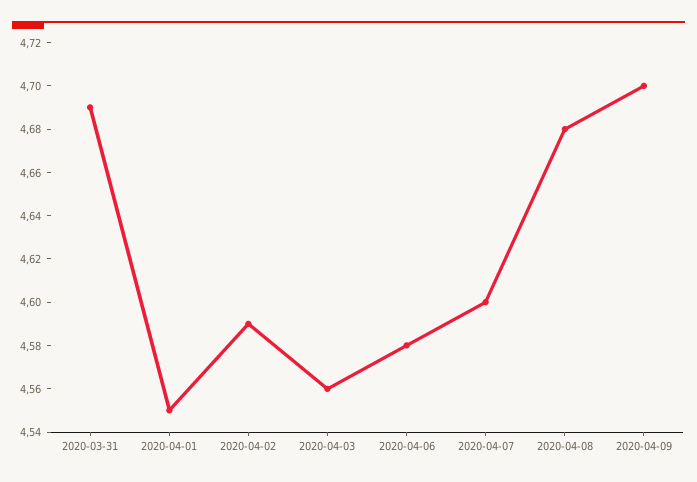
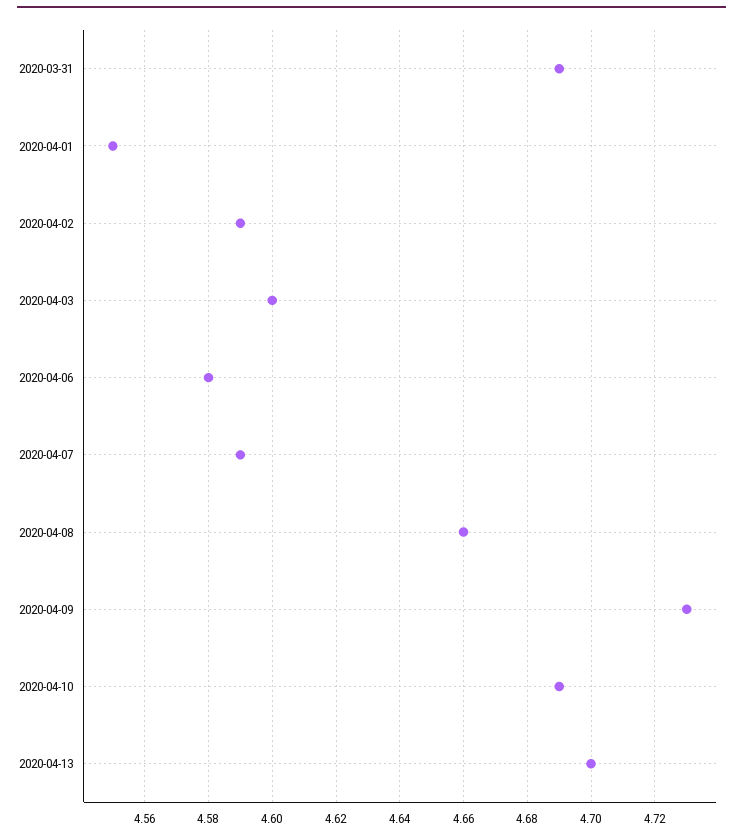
2020-04-03: 4.56 -> 4.6
2020-04-07: 4.6 -> 4.59
2020-04-08: 4.68 -> 4.66
2020-04-09: 4.7 -> 4.73
2020-04-10: none -> 4.69
2020-04-13: none -> 4.7

